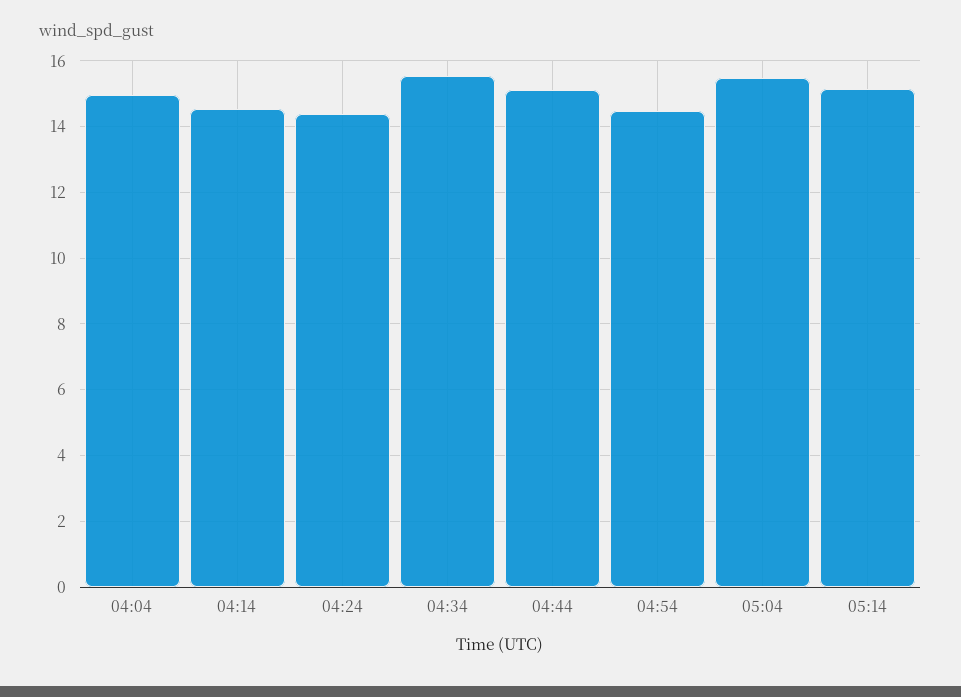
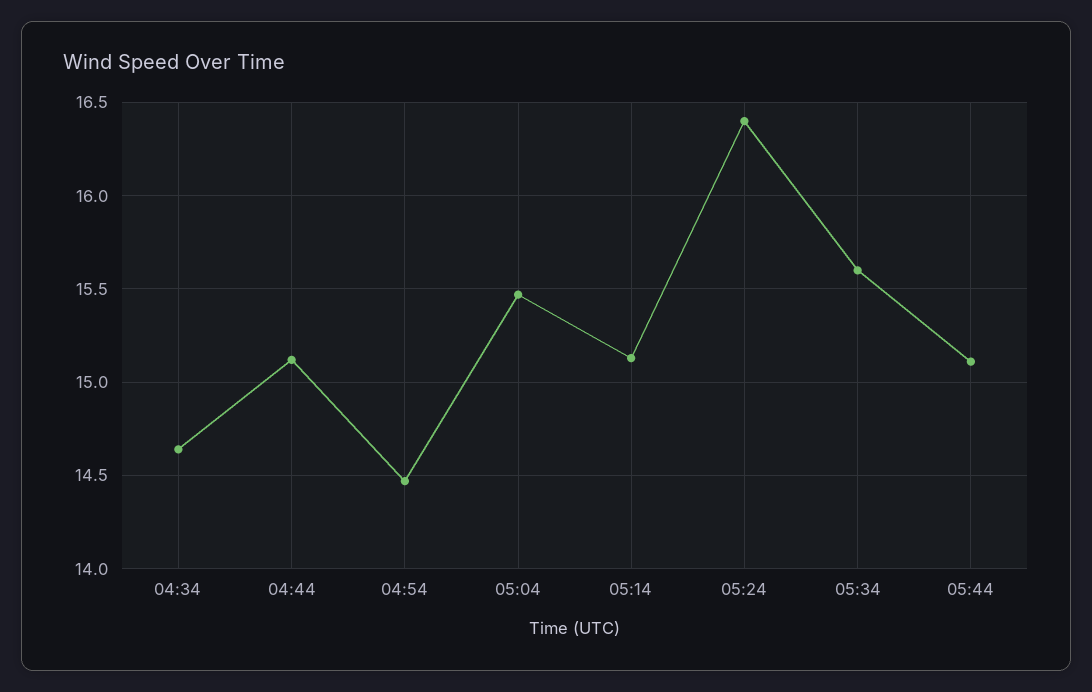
04:04: 15 -> none
04:14: 14.6 -> none
04:24: 14.4 -> none
04:34: 15.6 -> 14.65
05:24: none -> 16.4
05:34: none -> 15.6
05:44: none -> 15.1

